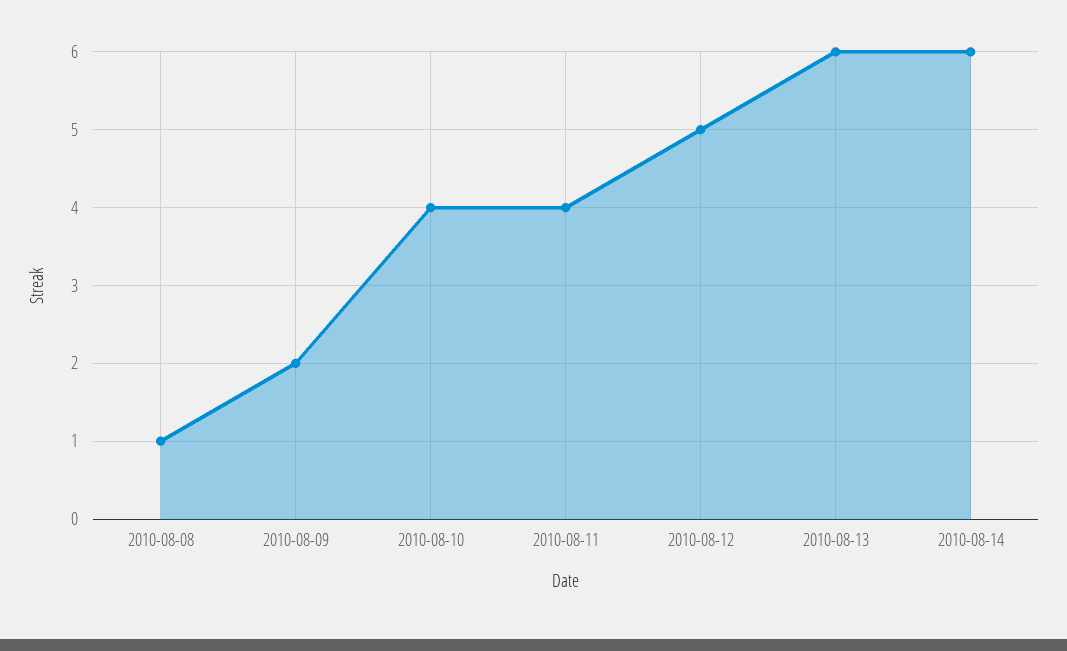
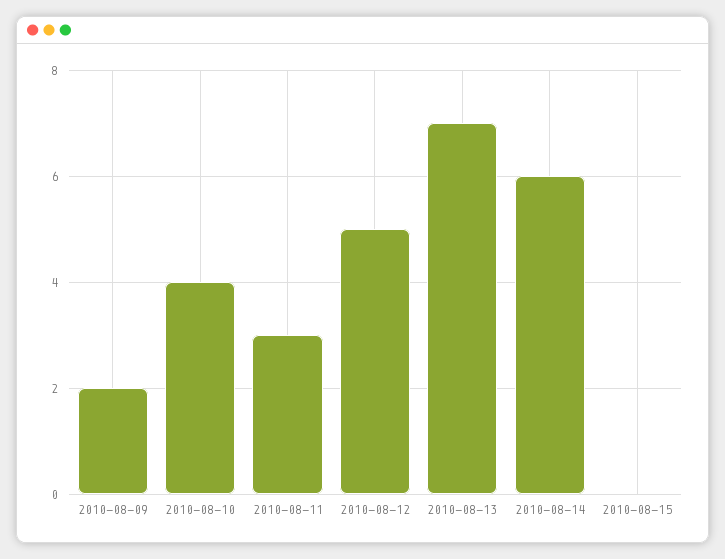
2010-08-08: 1 -> none
2010-08-11: 4 -> 3
2010-08-13: 6 -> 7
2010-08-15: none -> 0

